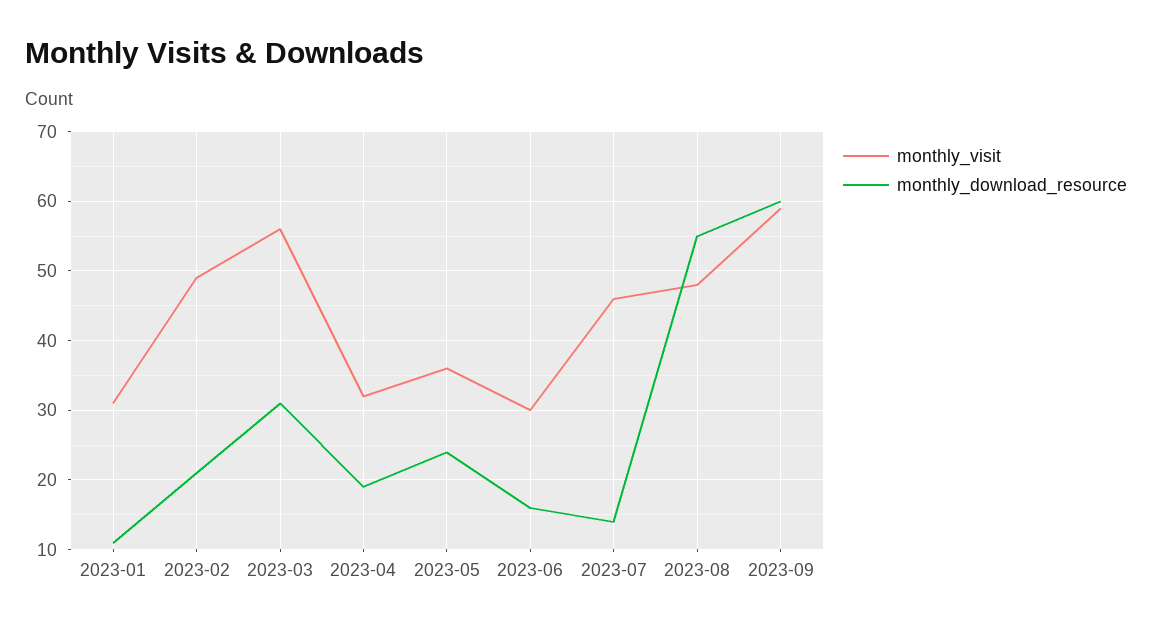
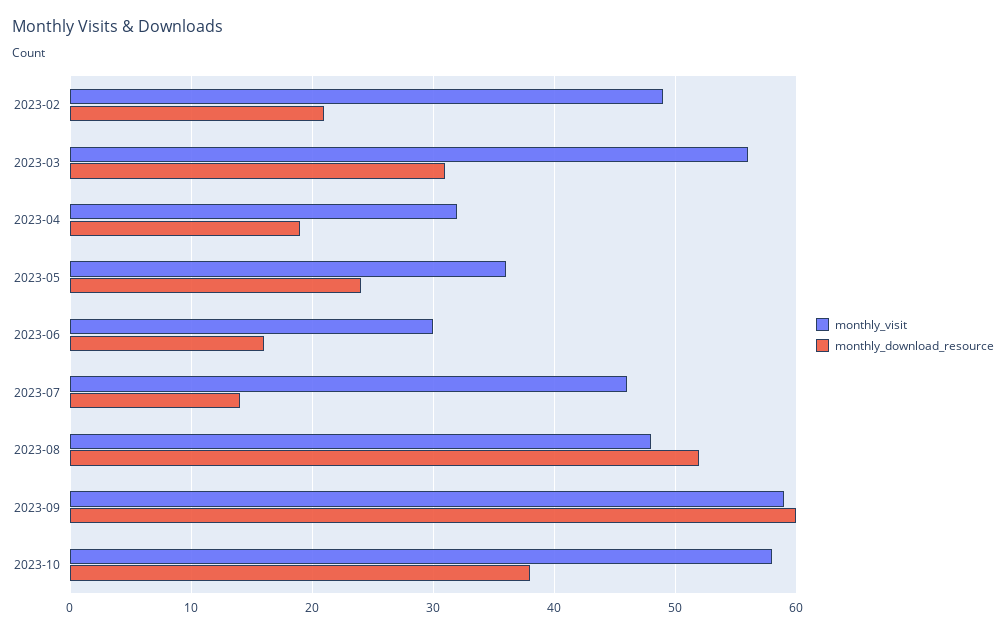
monthly_visit, 2023-01: 31 -> none
monthly_download_resource, 2023-01: 11 -> none
monthly_download_resource, 2023-08: 55 -> 52
monthly_visit, 2023-10: none -> 58
monthly_download_resource, 2023-10: none -> 38

